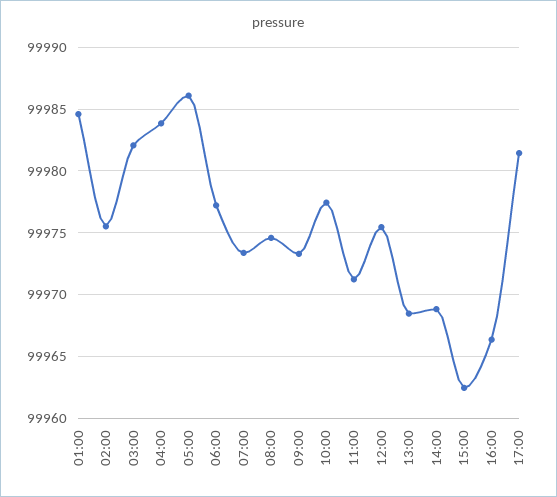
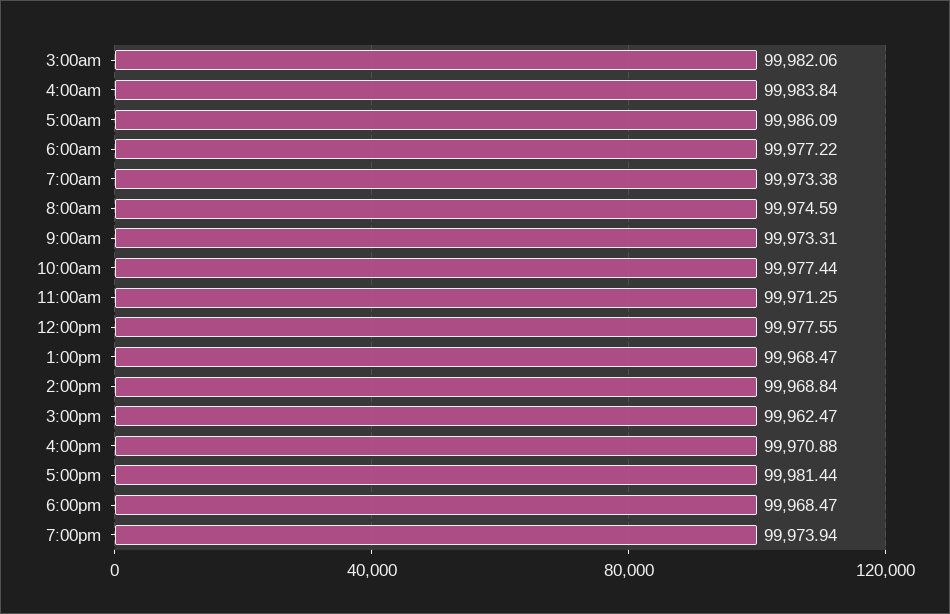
01:00: 99984.5 -> none
02:00: 99975.5 -> none
12:00: 99975.5 -> 99977.55
16:00: 99966.5 -> 99970.88
6:00pm: none -> 99968.47
7:00pm: none -> 99973.94

